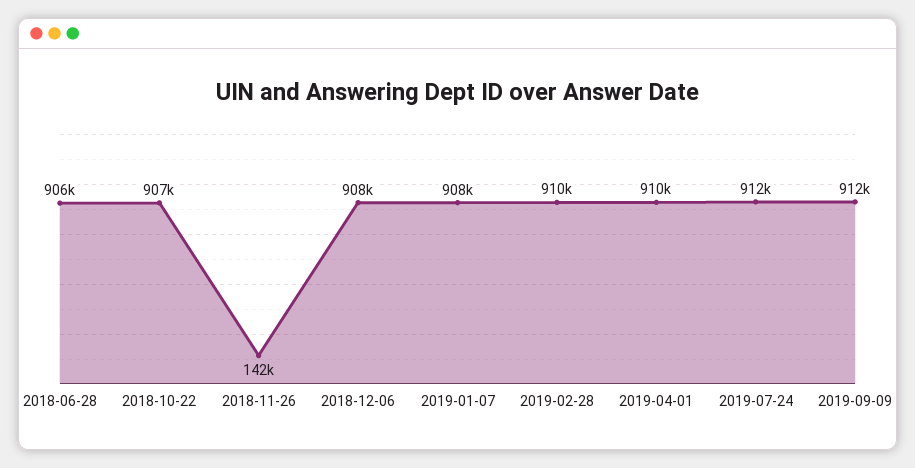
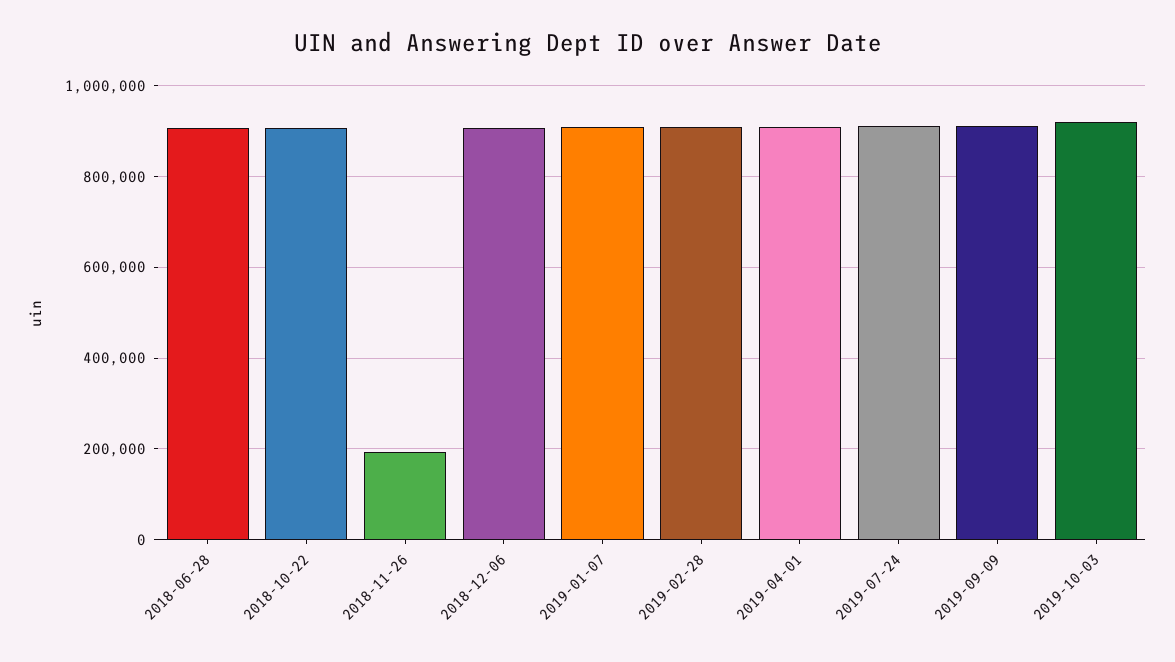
2018-11-26: 142000 -> 200000
2019-10-03: none -> 920000

